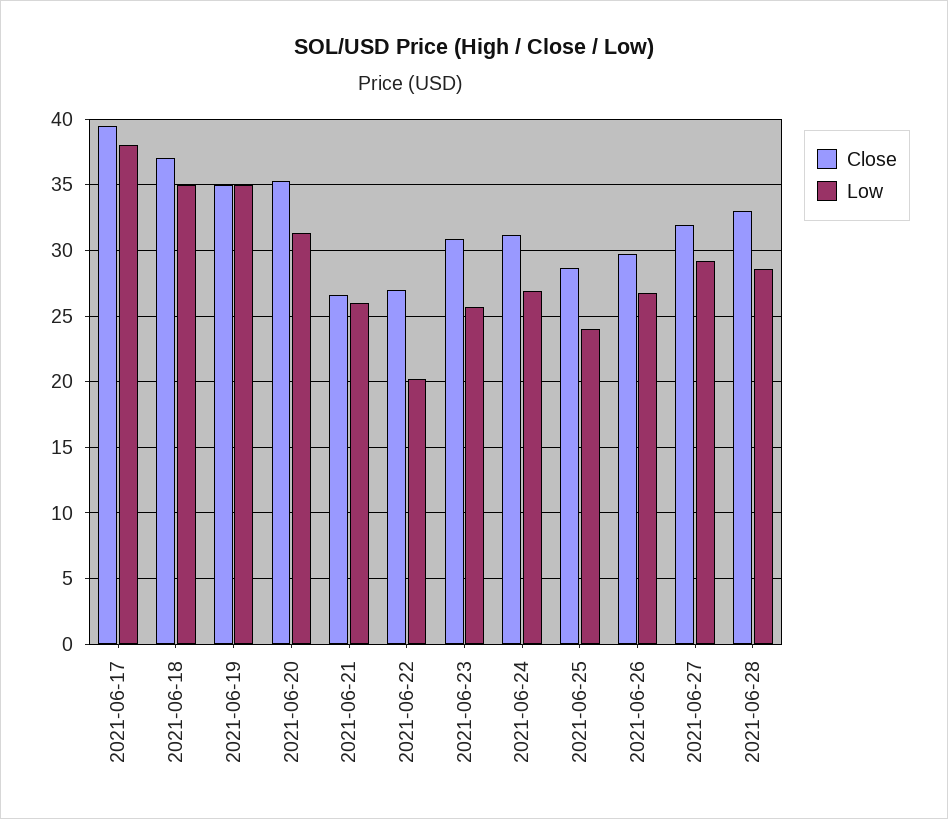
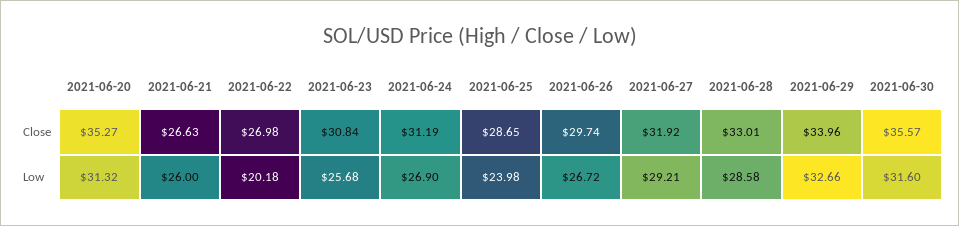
Close, 2021-06-17: 39.5 -> none
Low, 2021-06-17: 38 -> none
Close, 2021-06-18: 37 -> none
Low, 2021-06-18: 35 -> none
Close, 2021-06-19: 35 -> none
Low, 2021-06-19: 35 -> none
Close, 2021-06-29: none -> 33.96
Close, 2021-06-30: none -> 35.57
Low, 2021-06-29: none -> 32.66
Low, 2021-06-30: none -> 31.6

